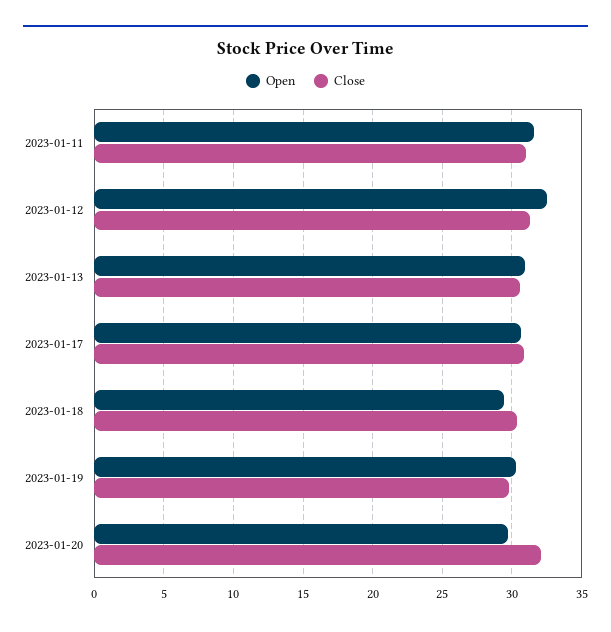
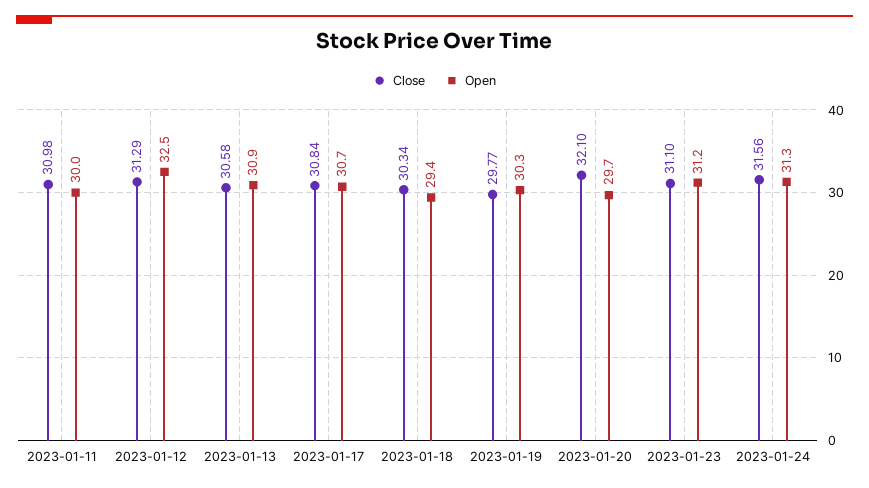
Open, 2023-01-11: 31.5 -> 30
Close, 2023-01-23: none -> 31.1
Open, 2023-01-23: none -> 31.2
Close, 2023-01-24: none -> 31.56
Open, 2023-01-24: none -> 31.3

